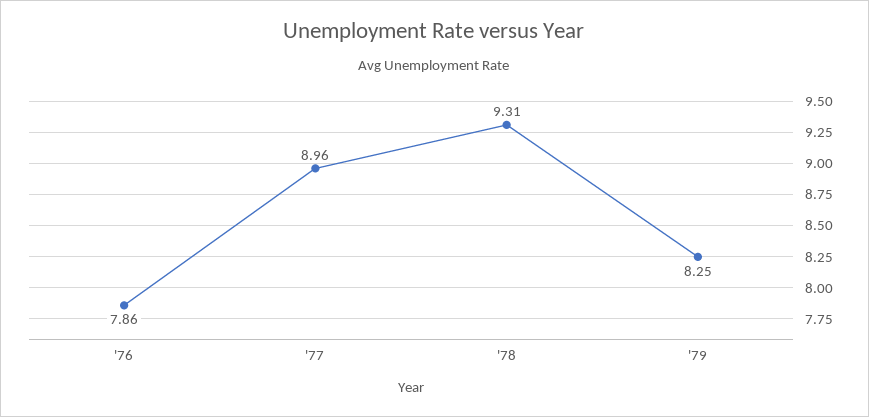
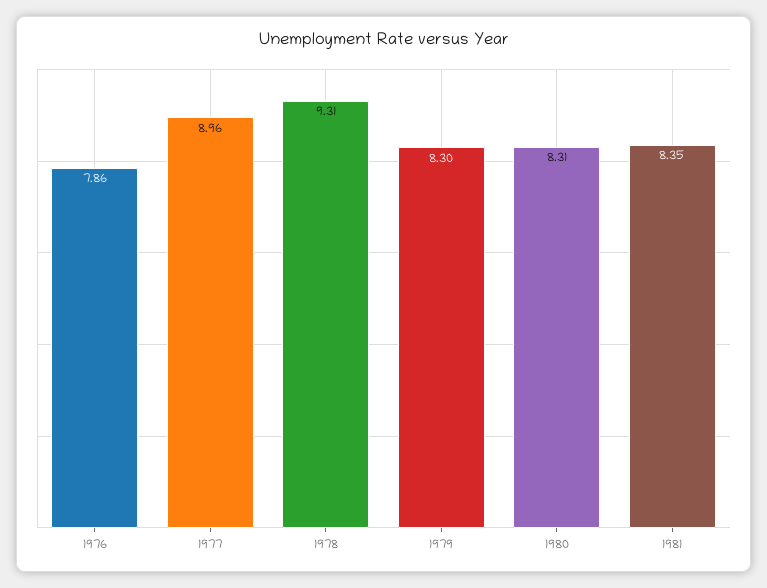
'79: 8.25 -> 8.3
1980: none -> 8.31
1981: none -> 8.35

